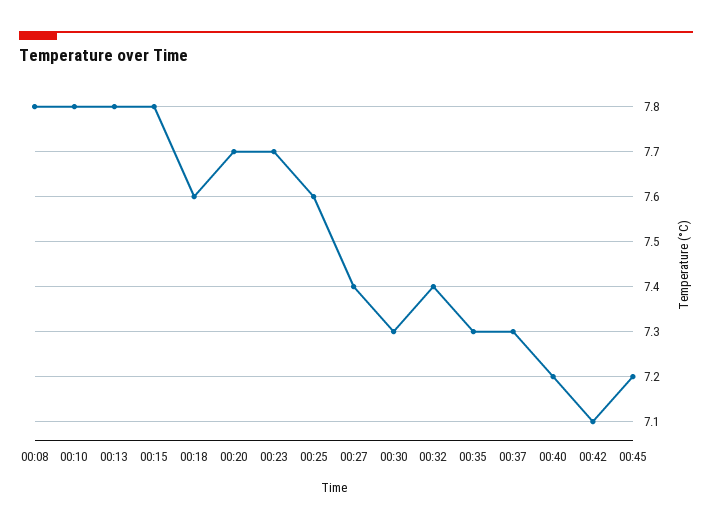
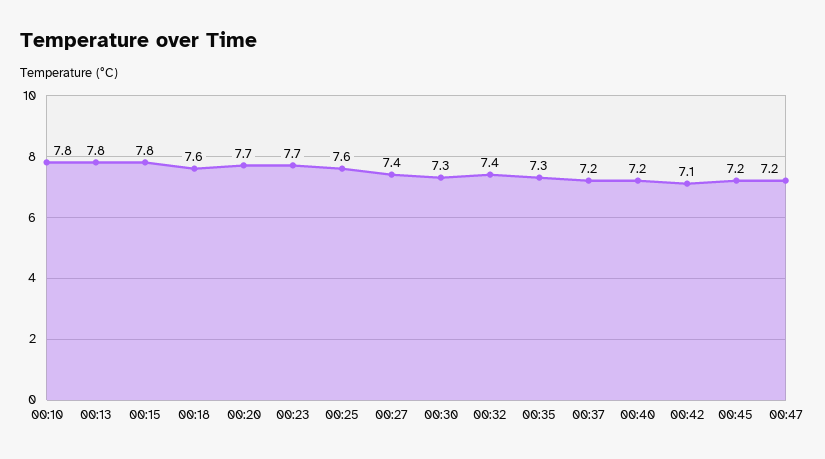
00:08: 7.8 -> none
00:37: 7.3 -> 7.2
00:47: none -> 7.2

